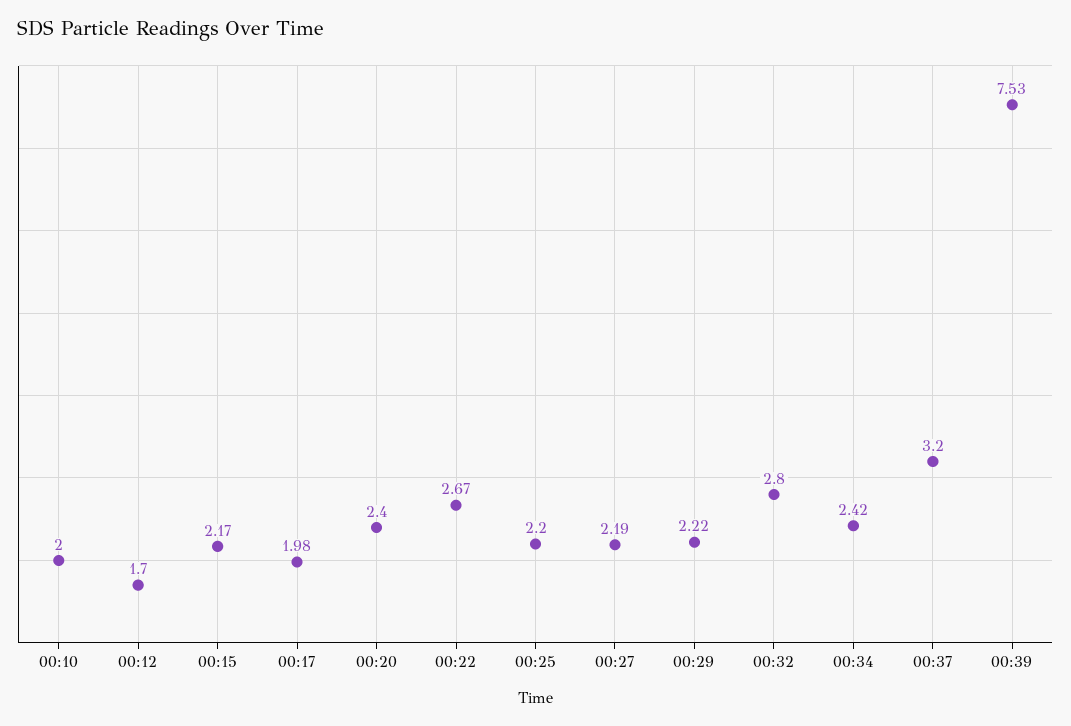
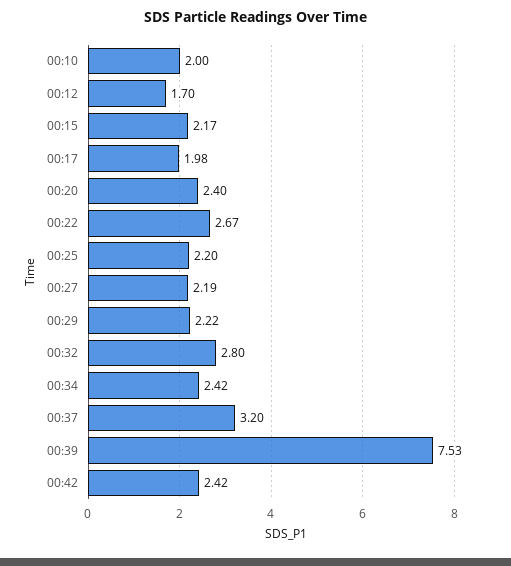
00:42: none -> 2.42

